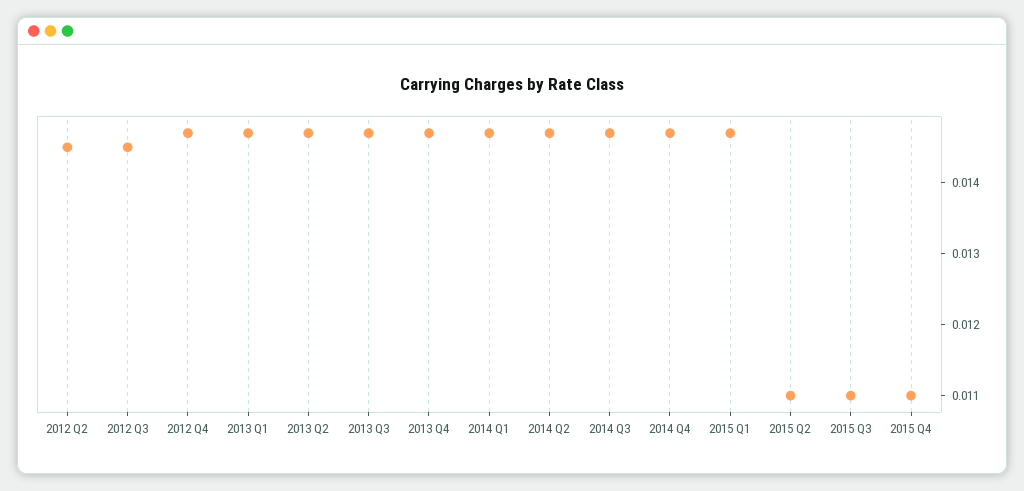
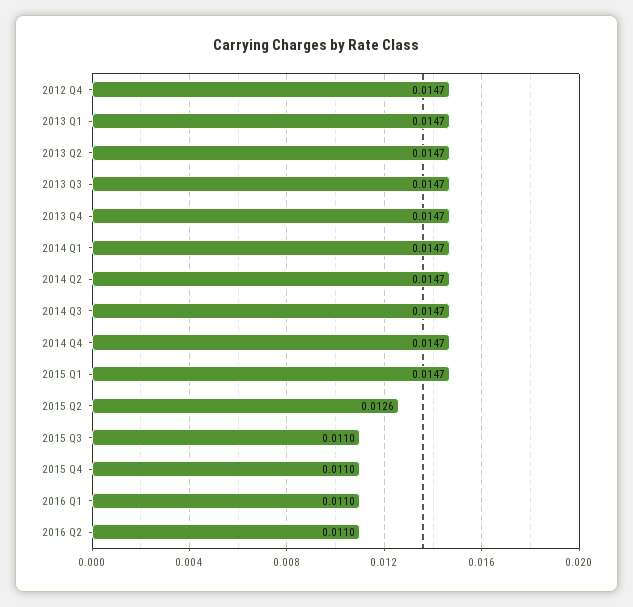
2012 Q2: 0.0145 -> none
2012 Q3: 0.0145 -> none
2015 Q2: 0.011 -> 0.0126
2016 Q1: none -> 0.011
2016 Q2: none -> 0.011

